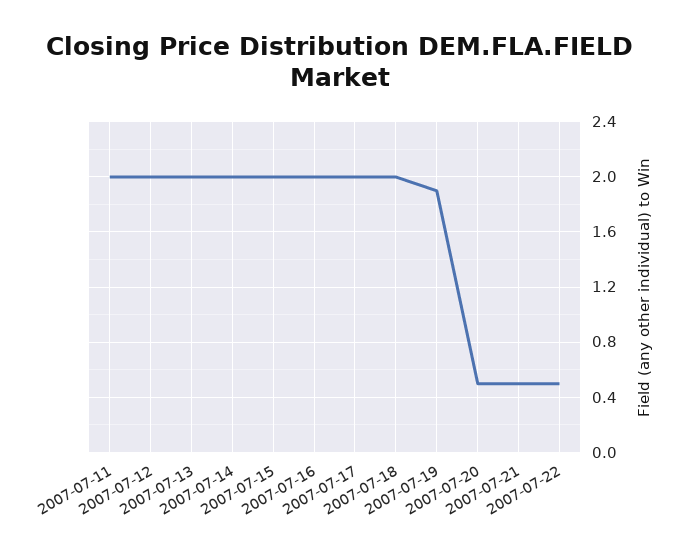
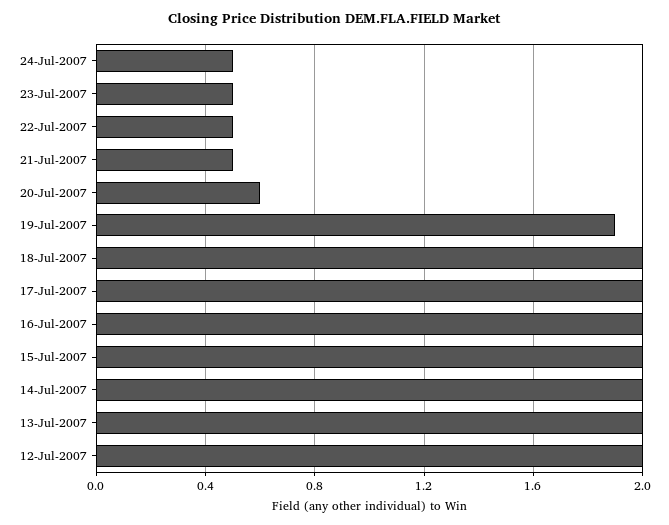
2007-07-11: 2 -> none
2007-07-20: 0.5 -> 0.6
24-Jul-2007: none -> 0.5
23-Jul-2007: none -> 0.5

